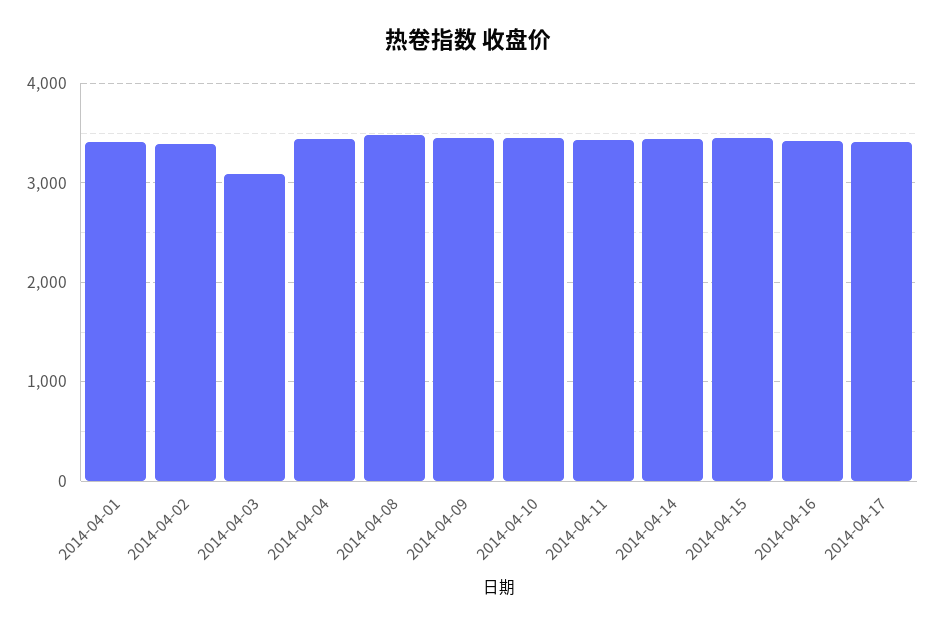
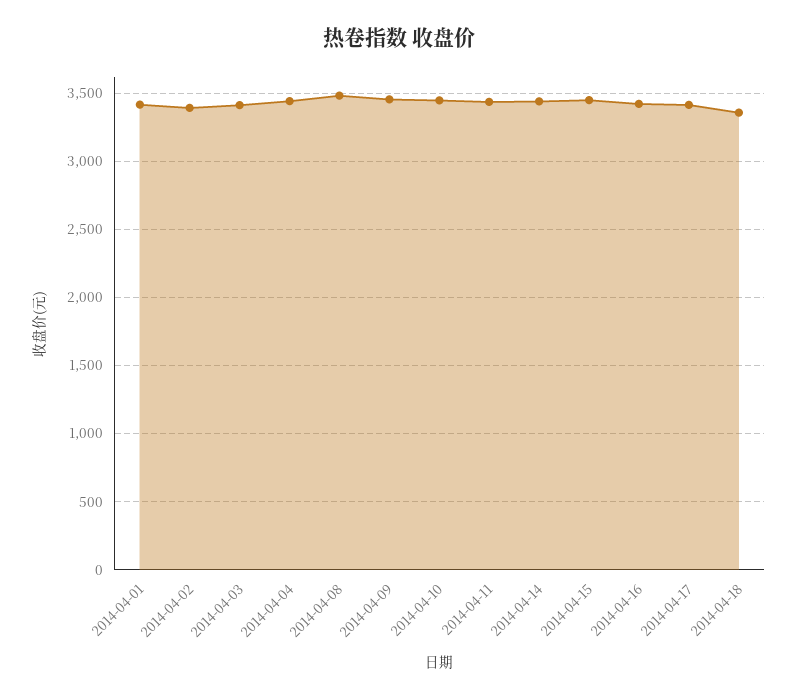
2014-04-03: 3100 -> 3400
2014-04-18: none -> 3350

